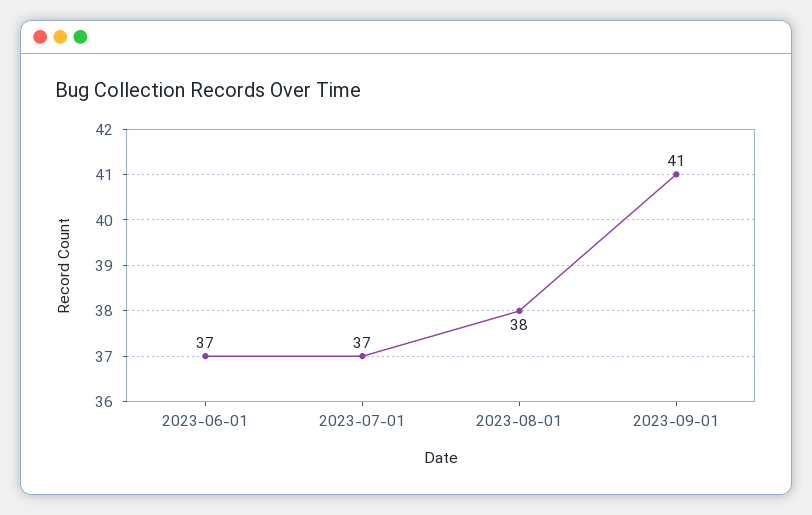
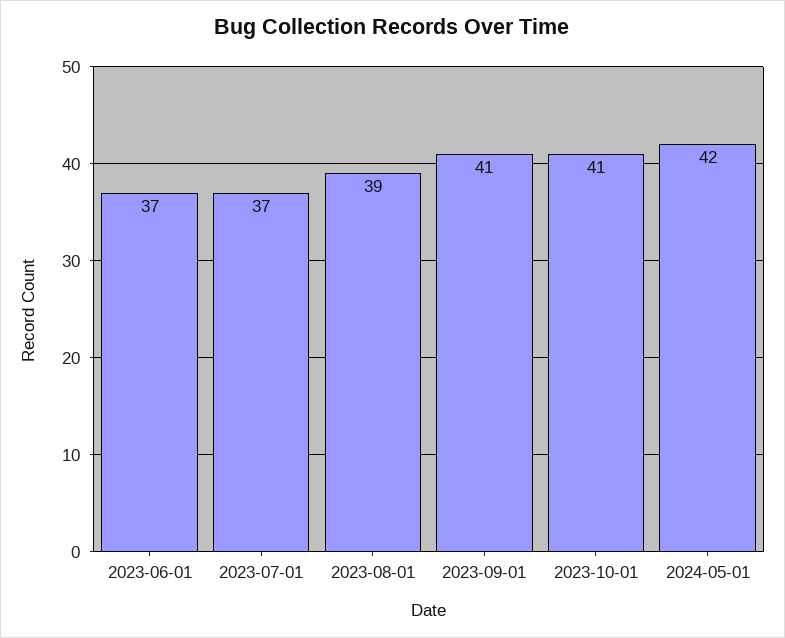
2023-08-01: 38 -> 39
2023-10-01: none -> 41
2024-05-01: none -> 42

